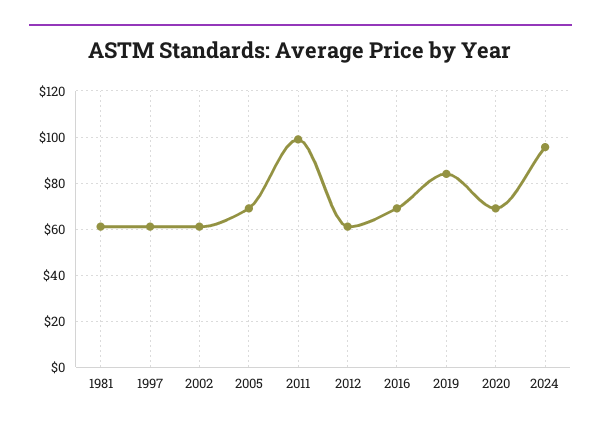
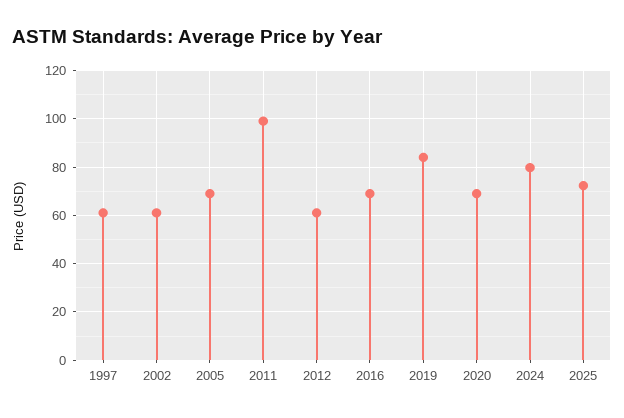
1981: 60 -> none
2024: 95 -> 80
2025: none -> 72.5

